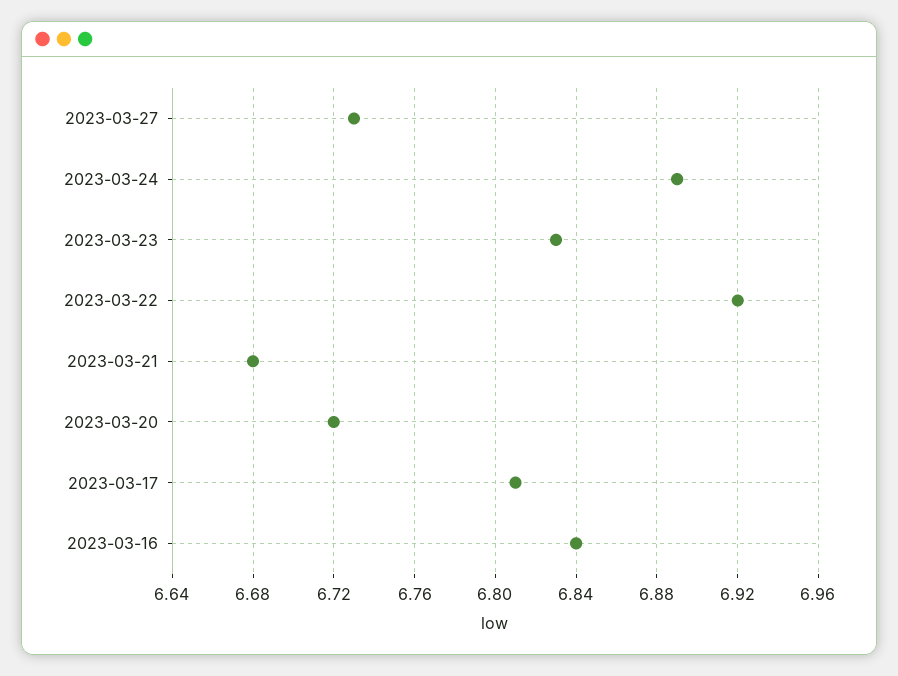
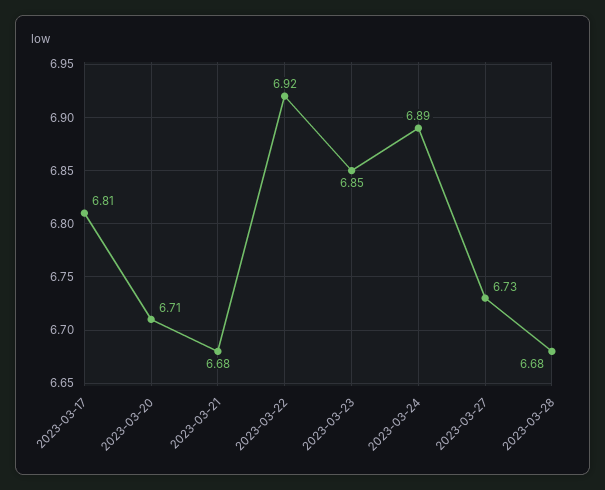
2023-03-23: 6.83 -> 6.85
2023-03-20: 6.72 -> 6.71
2023-03-16: 6.84 -> none
2023-03-28: none -> 6.68

